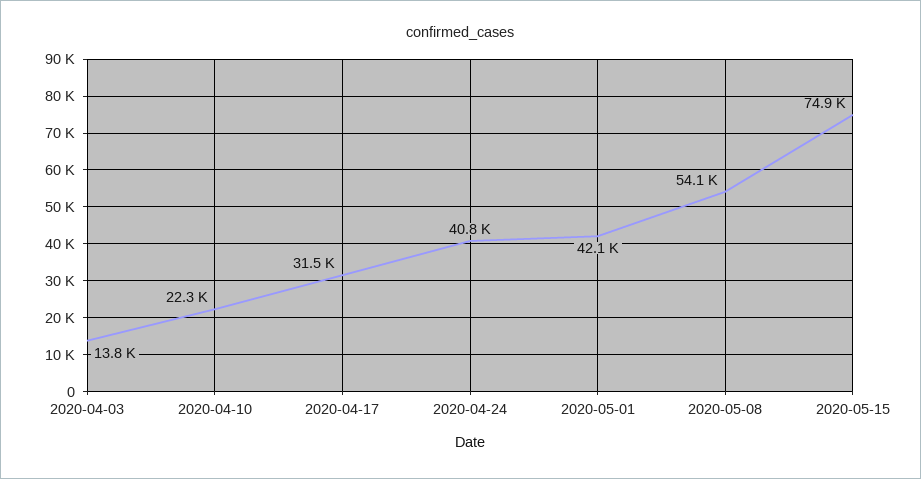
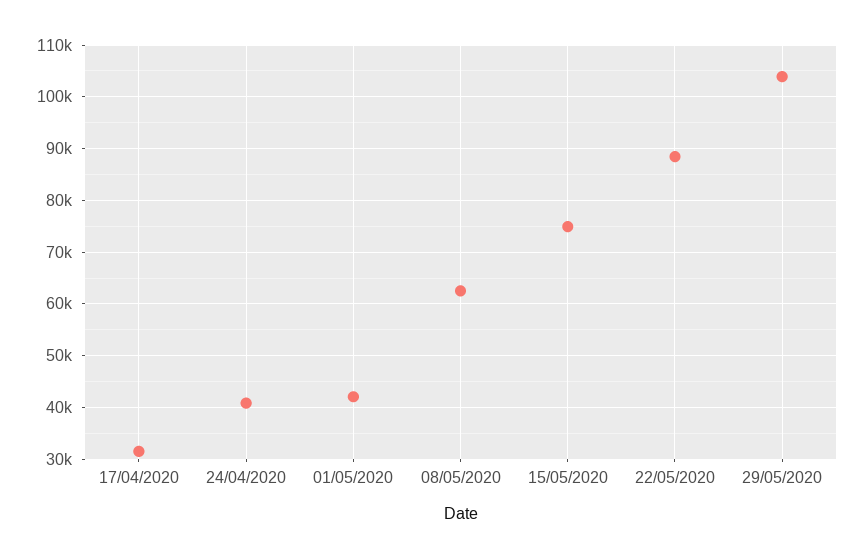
2020-04-03: 13800 -> none
2020-04-10: 22300 -> none
2020-05-08: 54100 -> 62000
22/05/2020: none -> 88000
29/05/2020: none -> 104000

